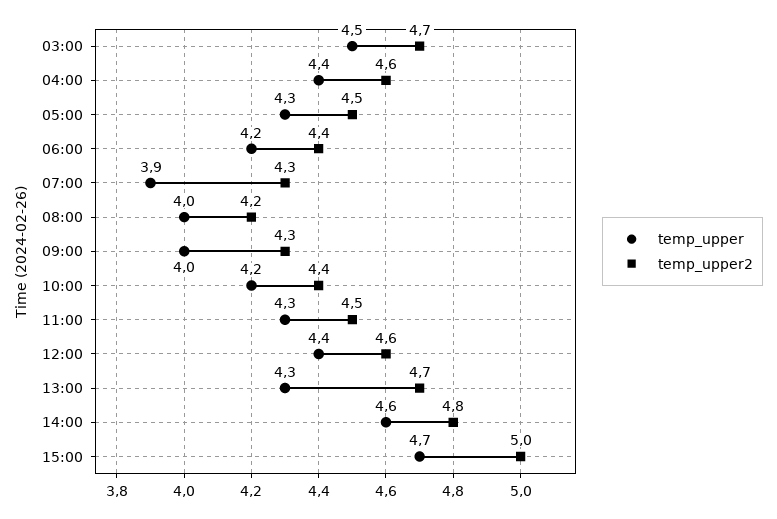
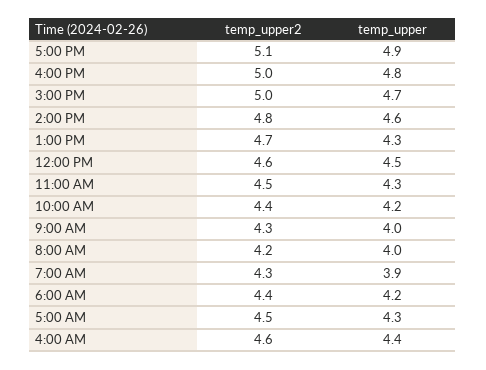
temp_upper, 03:00: 4.5 -> none
temp_upper2, 03:00: 4.7 -> none
temp_upper, 12:00: 4.4 -> 4.5
temp_upper2, 5:00 PM: none -> 5.1
temp_upper, 5:00 PM: none -> 4.9
temp_upper2, 4:00 PM: none -> 5
temp_upper, 4:00 PM: none -> 4.8

